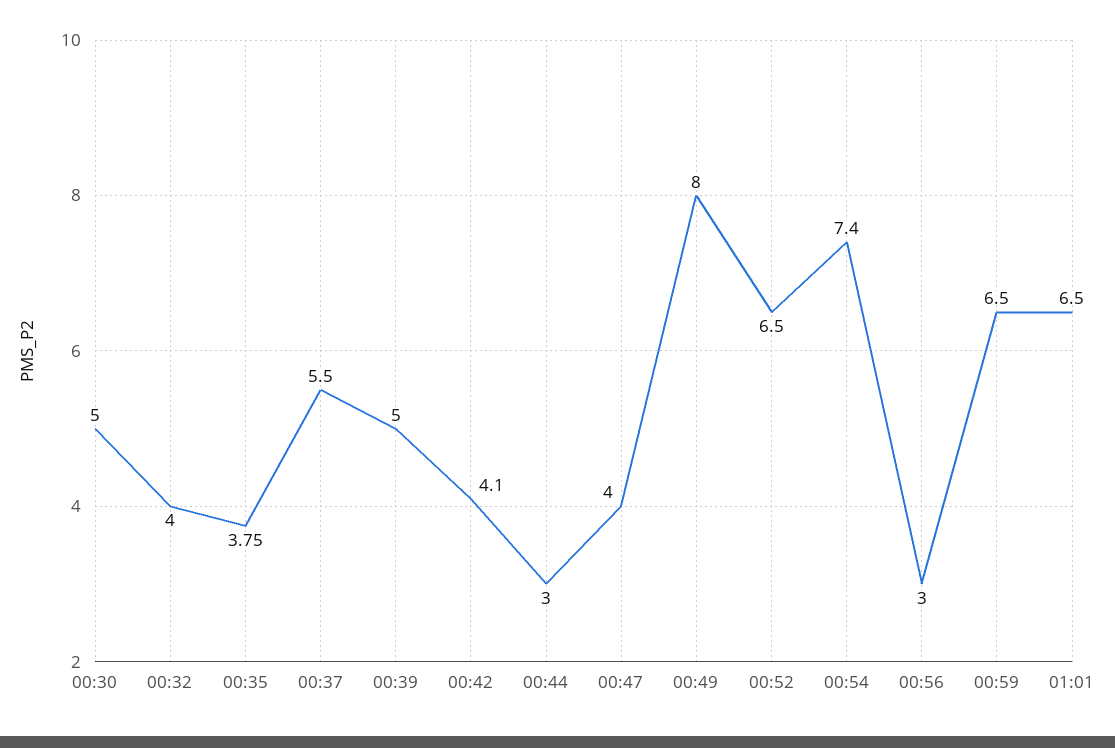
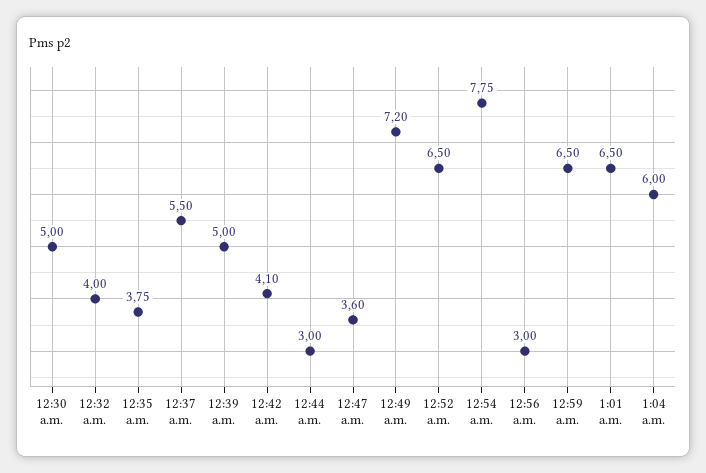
00:47: 4 -> 3.6
00:49: 8 -> 7.2
00:54: 7.4 -> 7.75
1:04 a.m.: none -> 6

